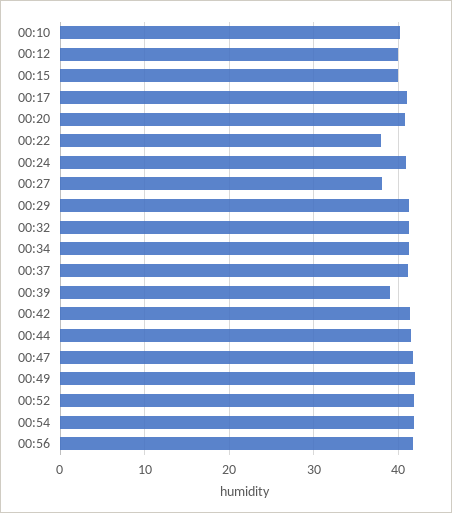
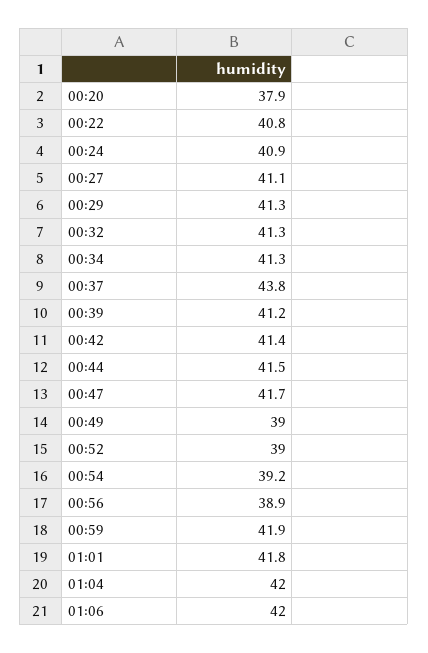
00:10: 40 -> none
00:12: 40 -> none
00:15: 40 -> none
00:17: 41 -> none
00:20: 41 -> 37.9
00:22: 38 -> 40.8
00:27: 38 -> 41.1
00:37: 41 -> 43.8
00:39: 39 -> 41.2
00:49: 42 -> 39
00:52: 42 -> 39
00:54: 42 -> 39.2
00:56: 42 -> 38.9
00:59: none -> 41.9
01:01: none -> 41.8
01:04: none -> 42
01:06: none -> 42

